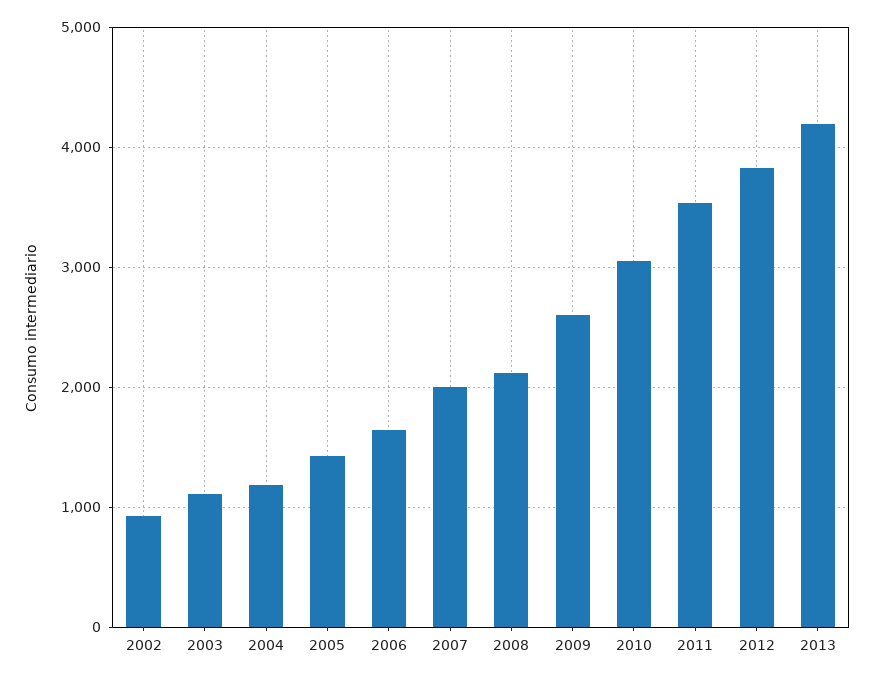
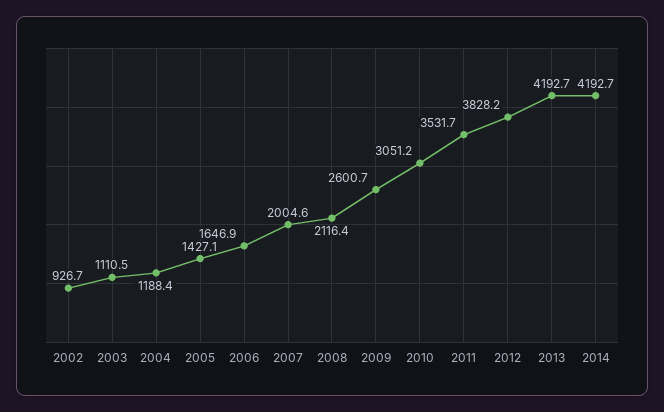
2014: none -> 4192.7

